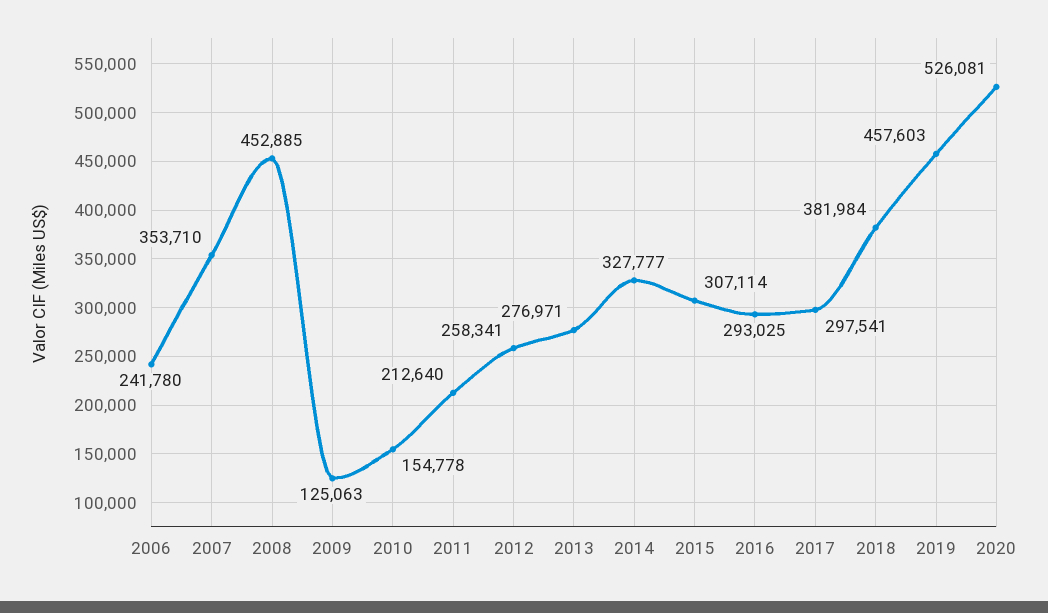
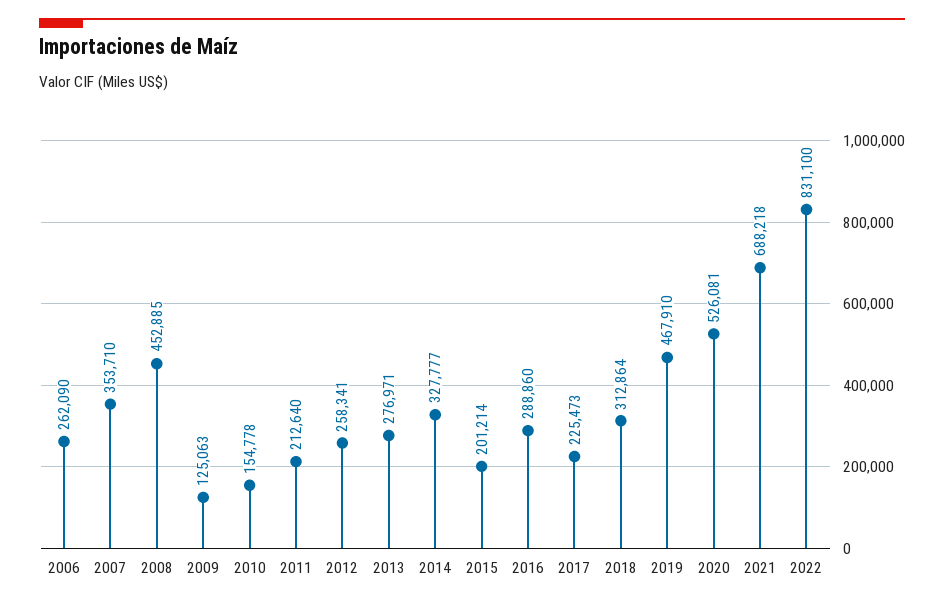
2006: 241780 -> 262090
2015: 307114 -> 201214
2016: 293025 -> 288860
2017: 297541 -> 225473
2018: 381984 -> 312864
2019: 457603 -> 467910
2021: none -> 688218
2022: none -> 831100

